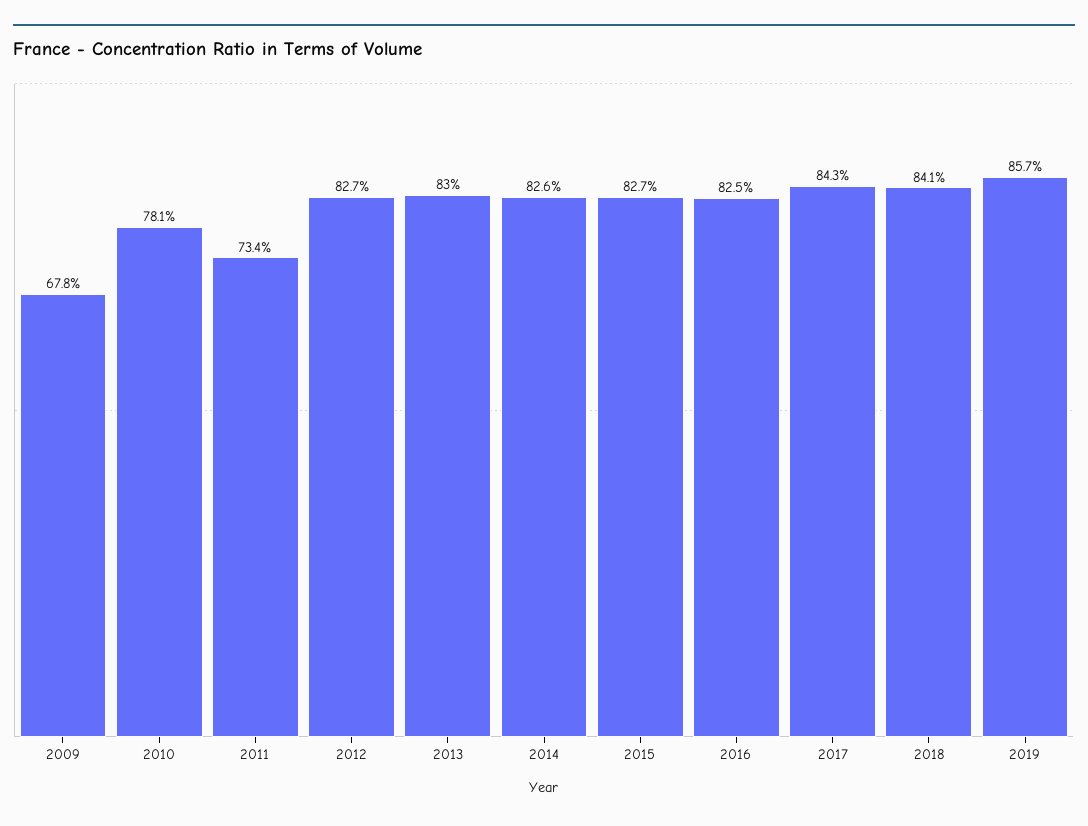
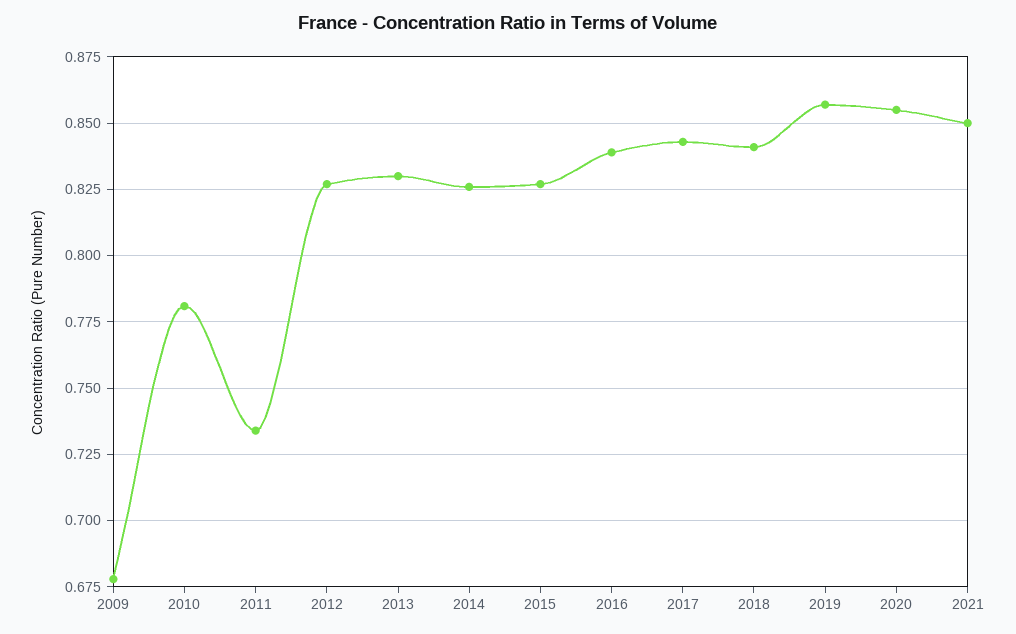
2016: 0.825 -> 0.84
2020: none -> 0.855
2021: none -> 0.85

